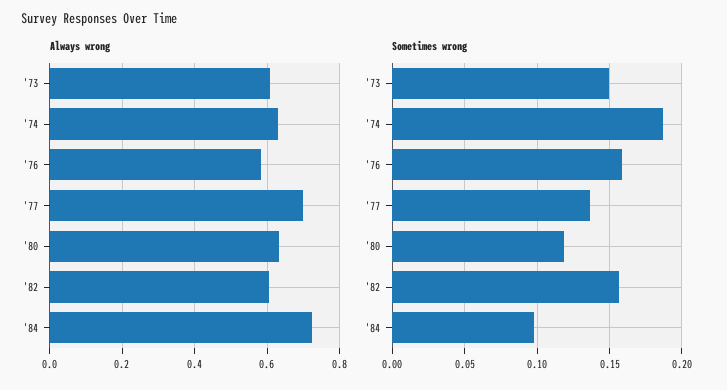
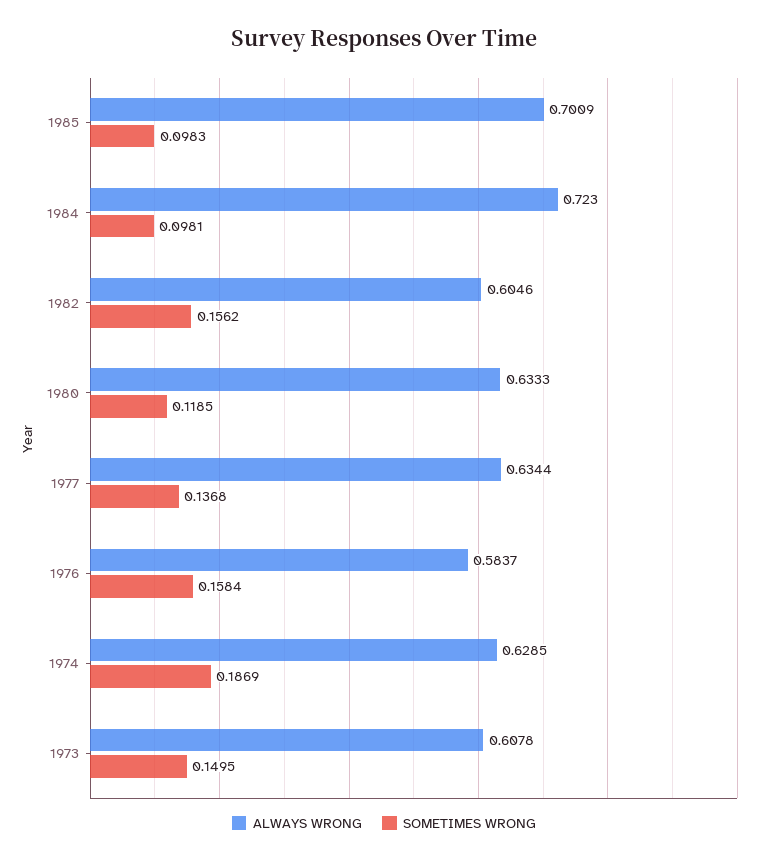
Always wrong, '77: 0.7 -> 0.6344
Always wrong, 1985: none -> 0.7009
Sometimes wrong, 1985: none -> 0.0983

